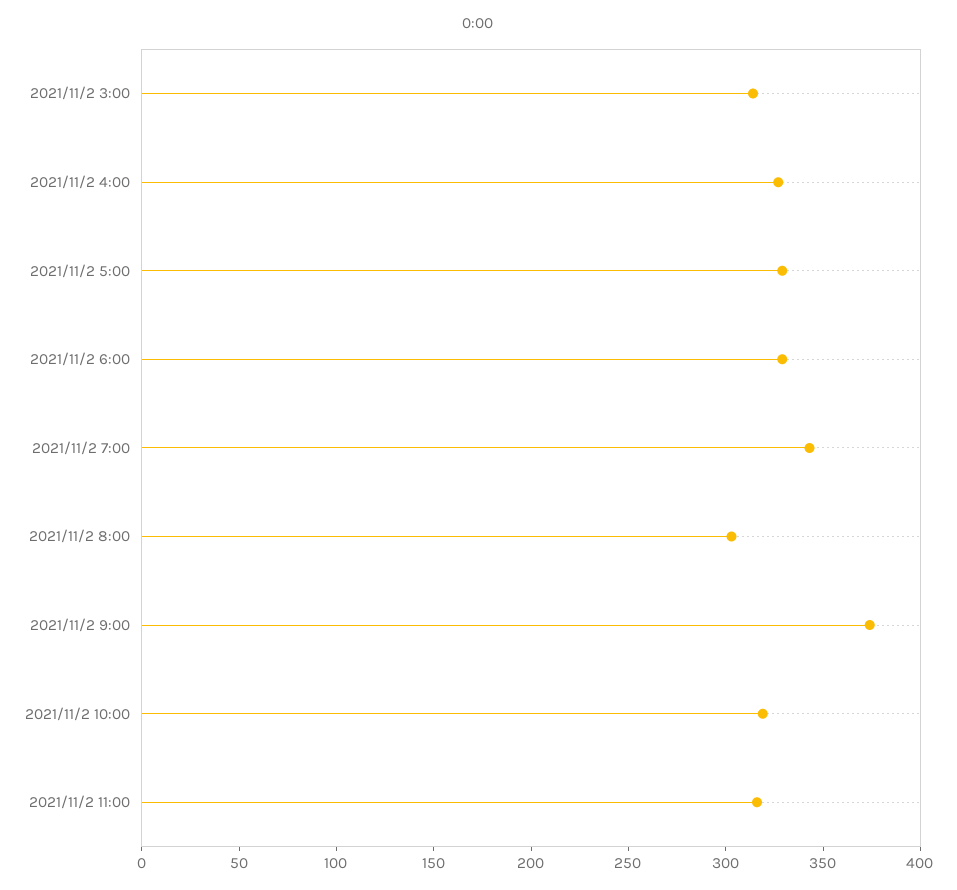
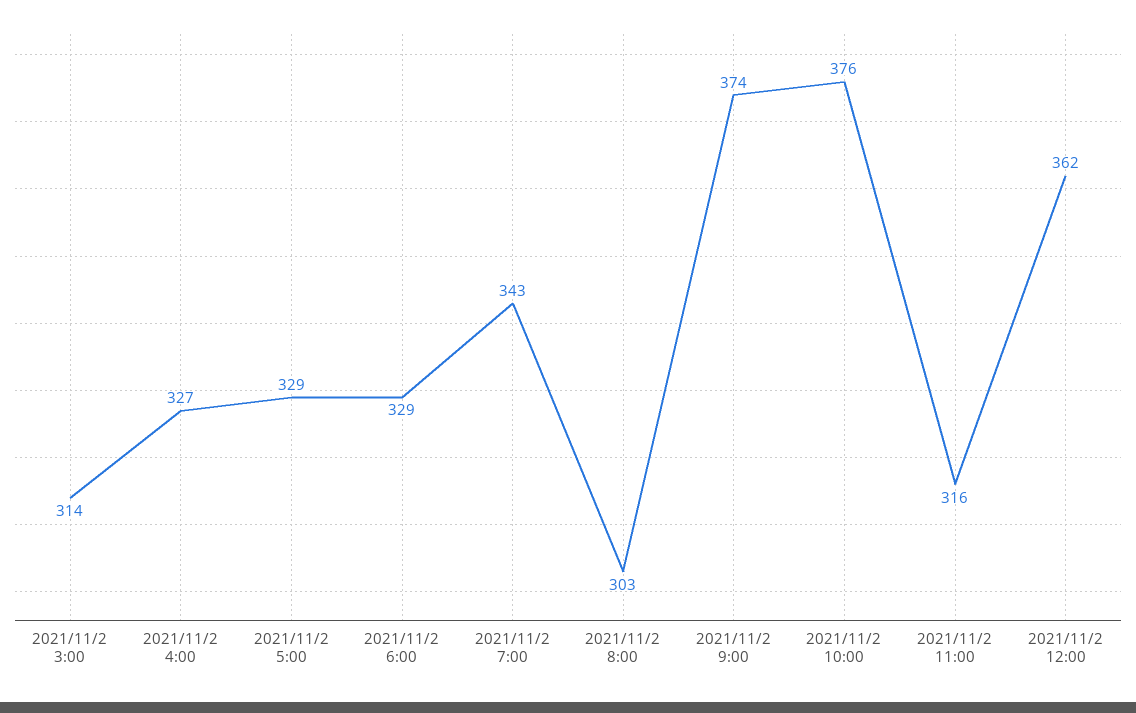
2021/11/2 10:00: 320 -> 376
2021/11/2 12:00: none -> 362

